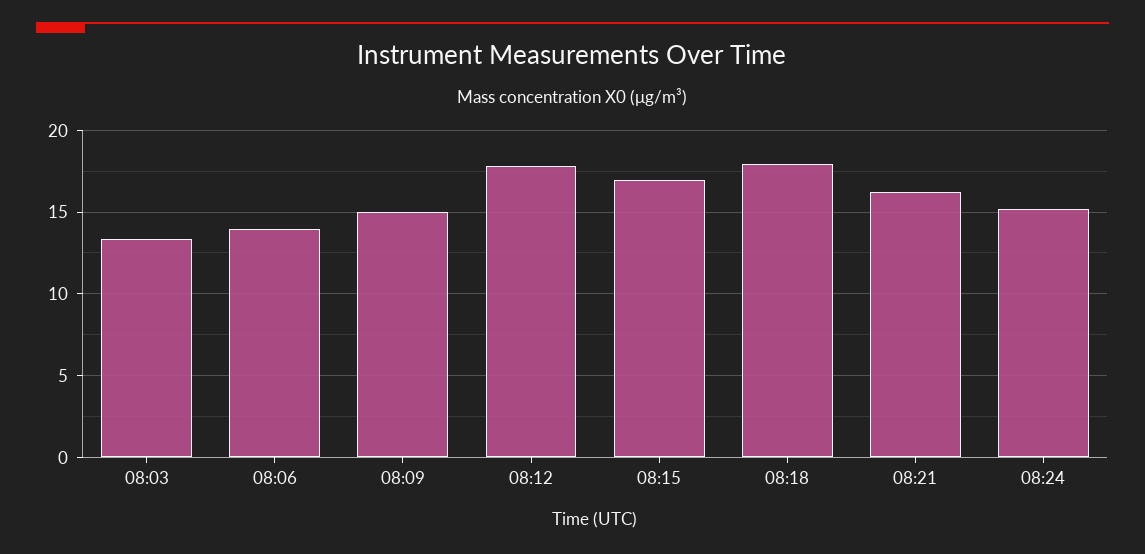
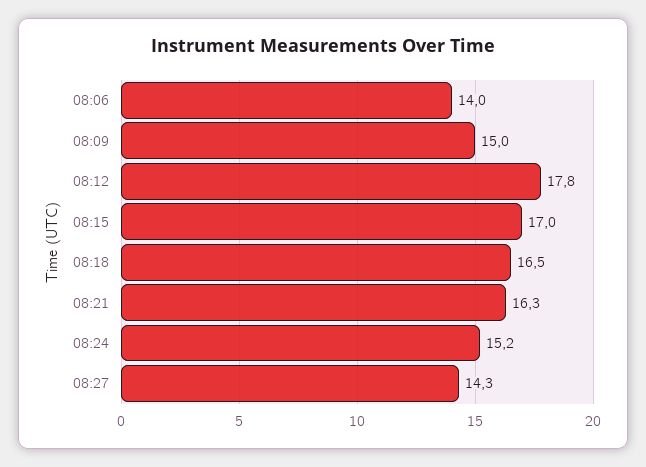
08:03: 13.5 -> none
08:18: 18 -> 16.5
08:27: none -> 14.3

